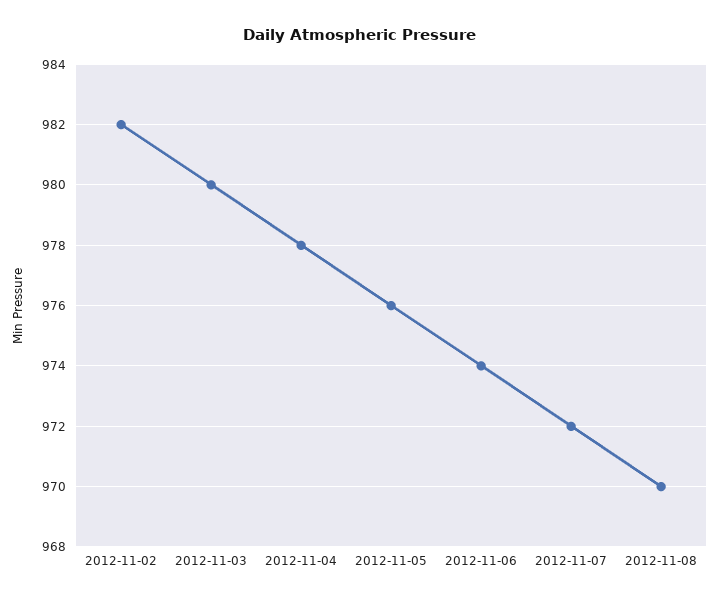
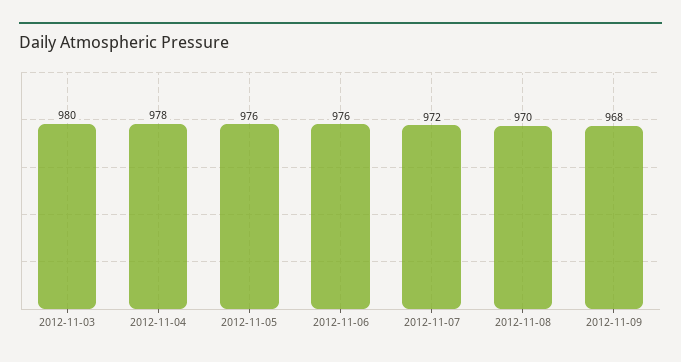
2012-11-02: 982 -> none
2012-11-06: 974 -> 976
2012-11-09: none -> 968

